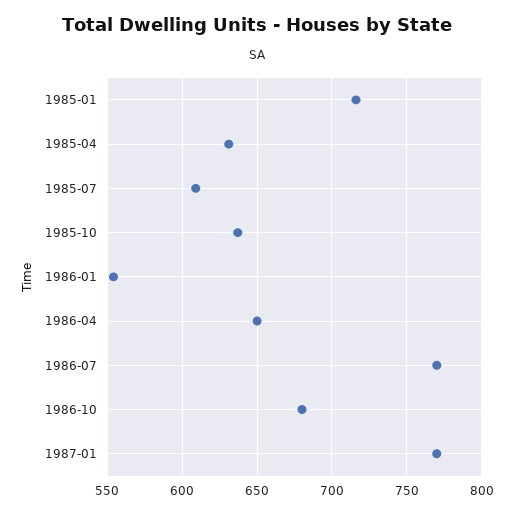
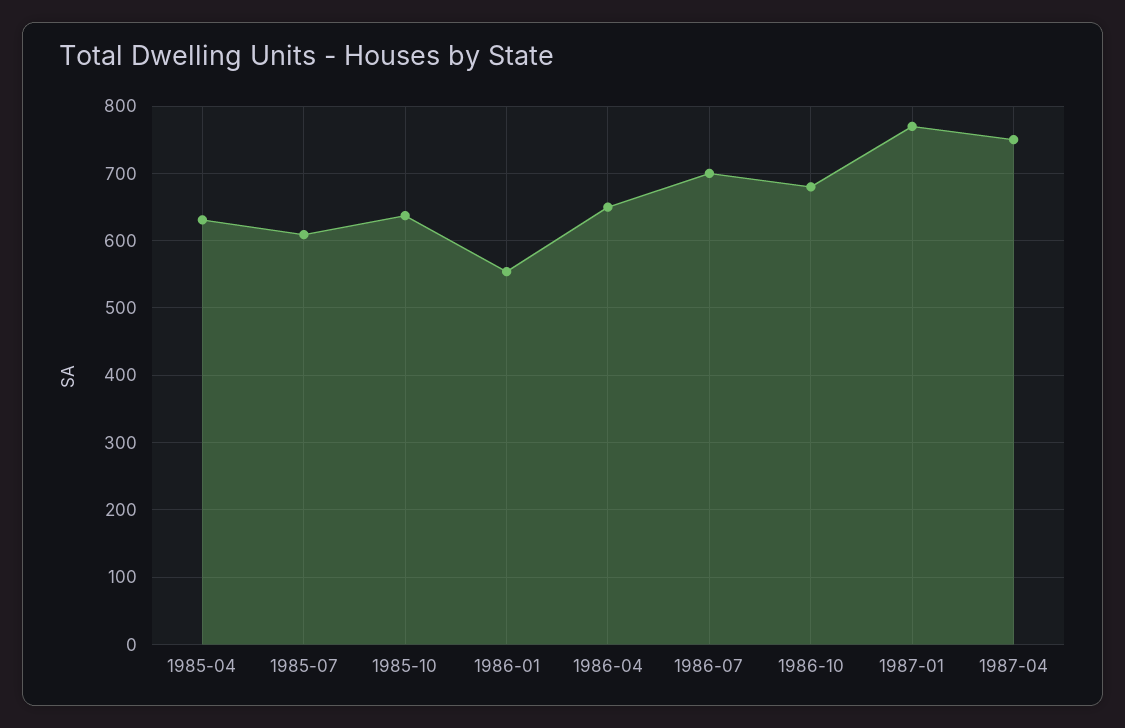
1985-01: 715 -> none
1986-07: 770 -> 700
1987-04: none -> 750

